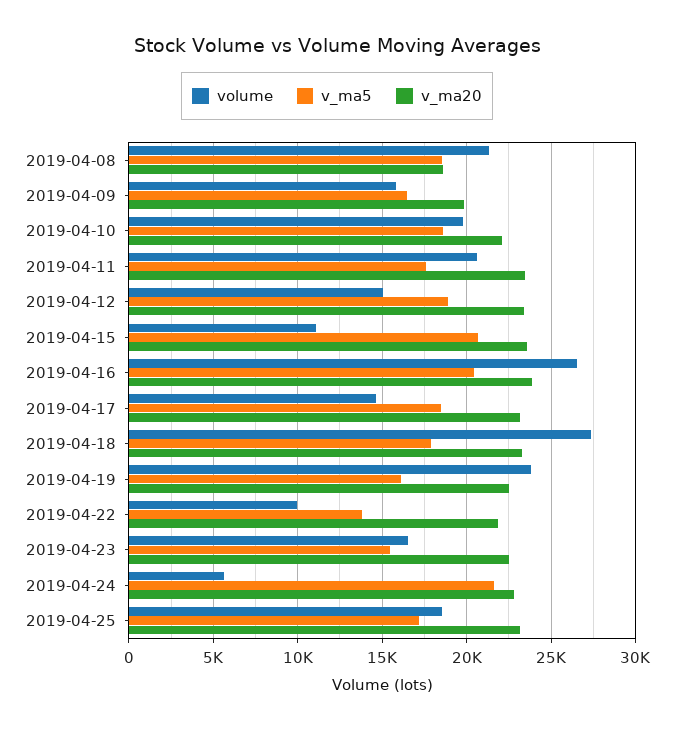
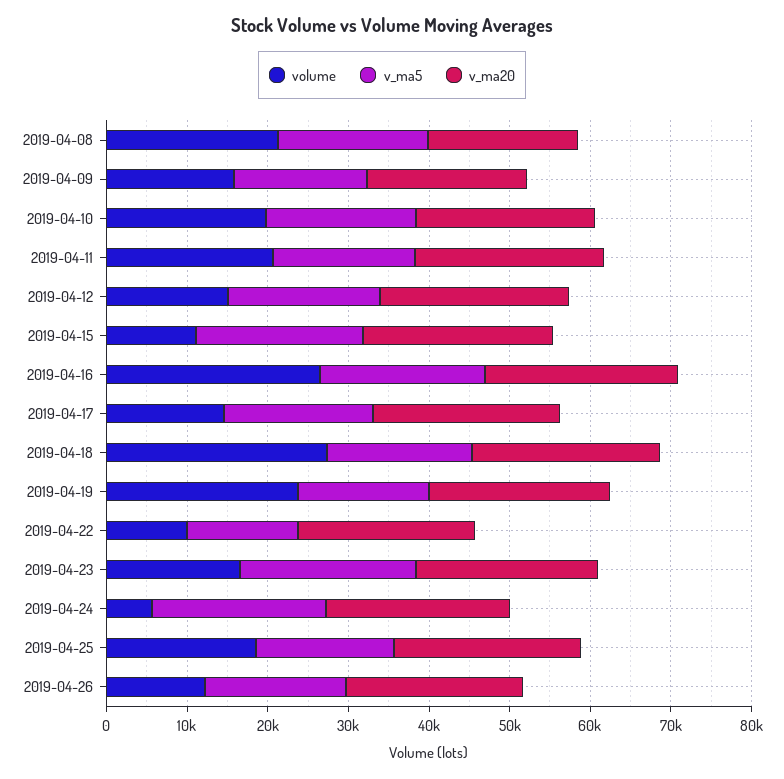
v_ma5, 2019-04-23: 15500 -> 22000
volume, 2019-04-26: none -> 12000
v_ma5, 2019-04-26: none -> 18000
v_ma20, 2019-04-26: none -> 22000

